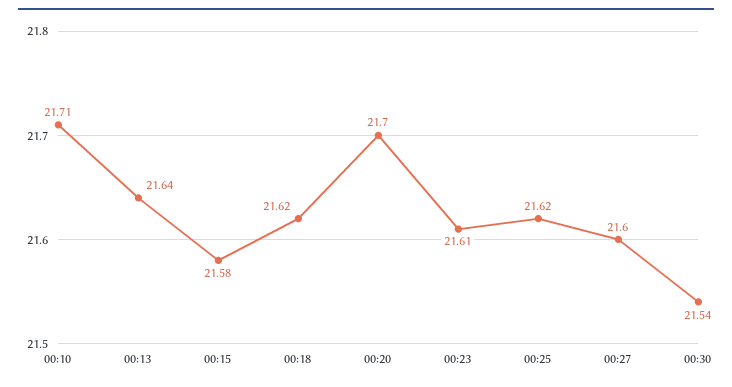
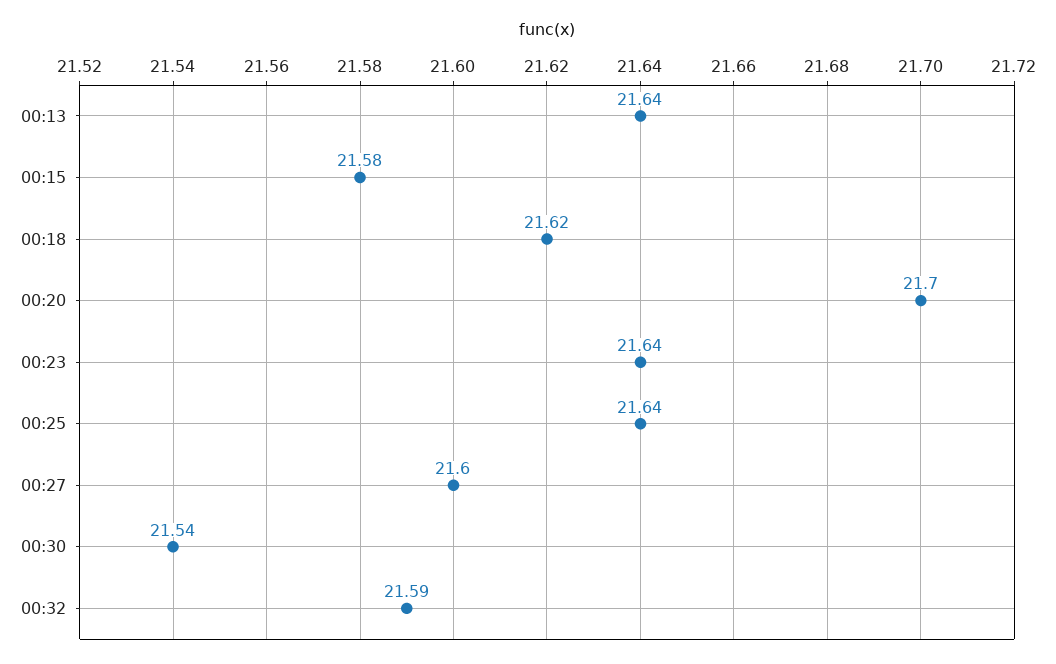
00:10: 21.71 -> none
00:23: 21.61 -> 21.64
00:25: 21.62 -> 21.64
00:32: none -> 21.59

